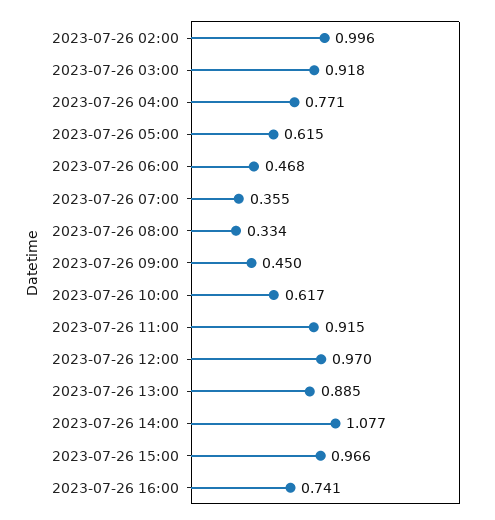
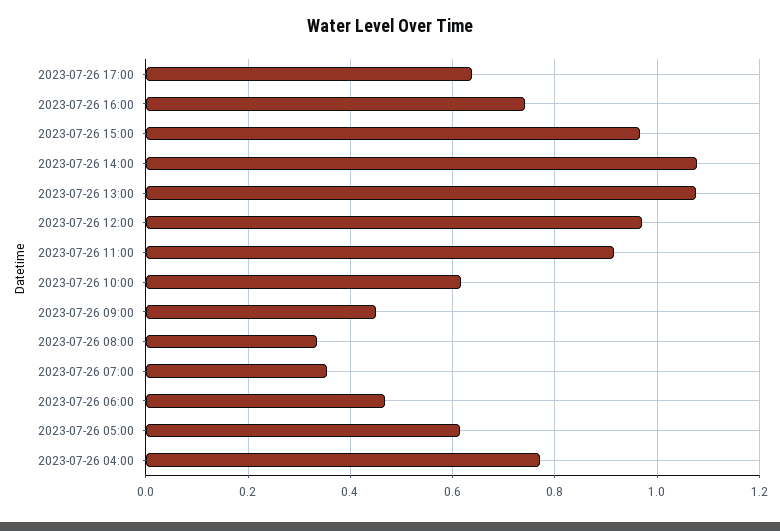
2023-07-26 02:00: 0.996 -> none
2023-07-26 03:00: 0.918 -> none
2023-07-26 13:00: 0.885 -> 1.08
2023-07-26 17:00: none -> 0.64

